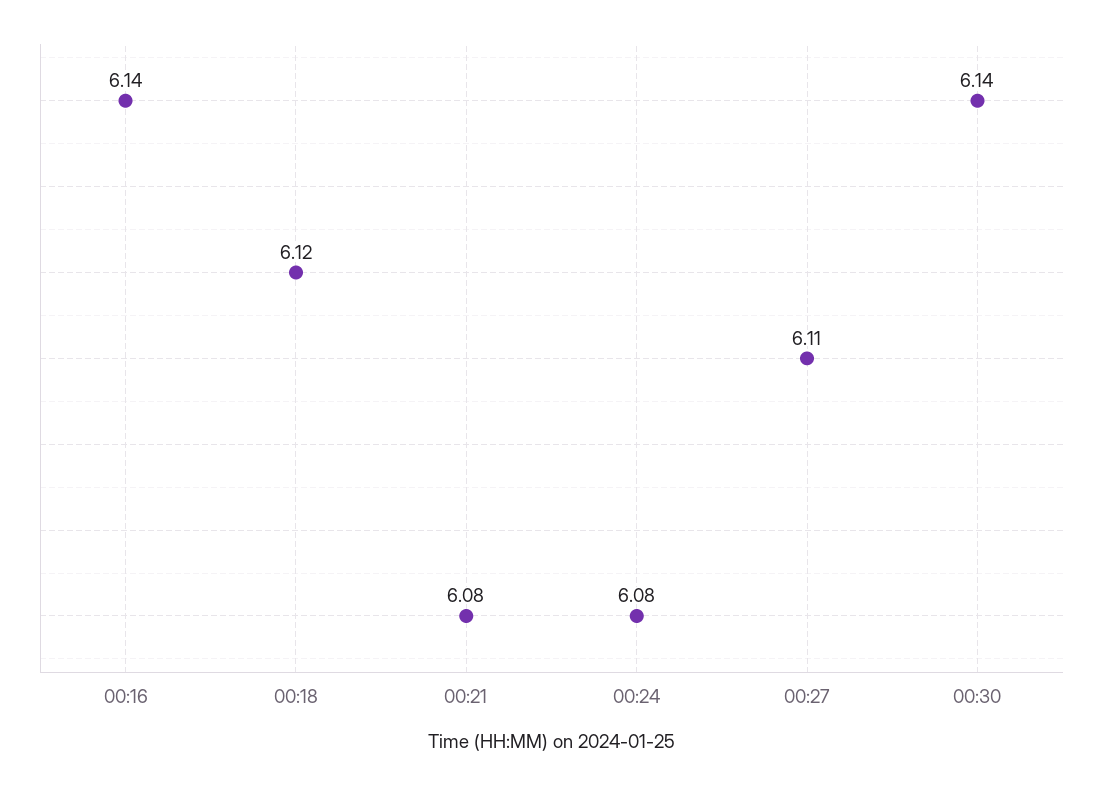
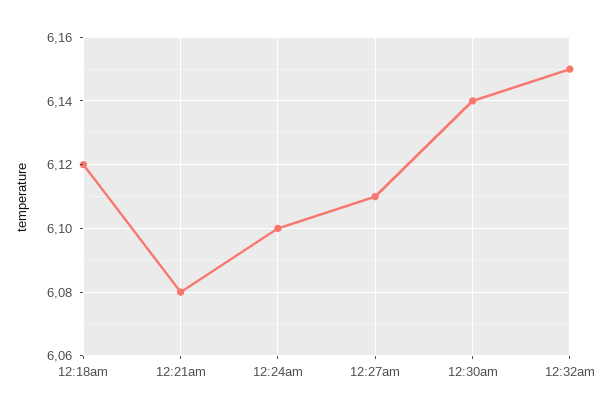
00:16: 6.14 -> none
00:24: 6.08 -> 6.1
12:32am: none -> 6.15

